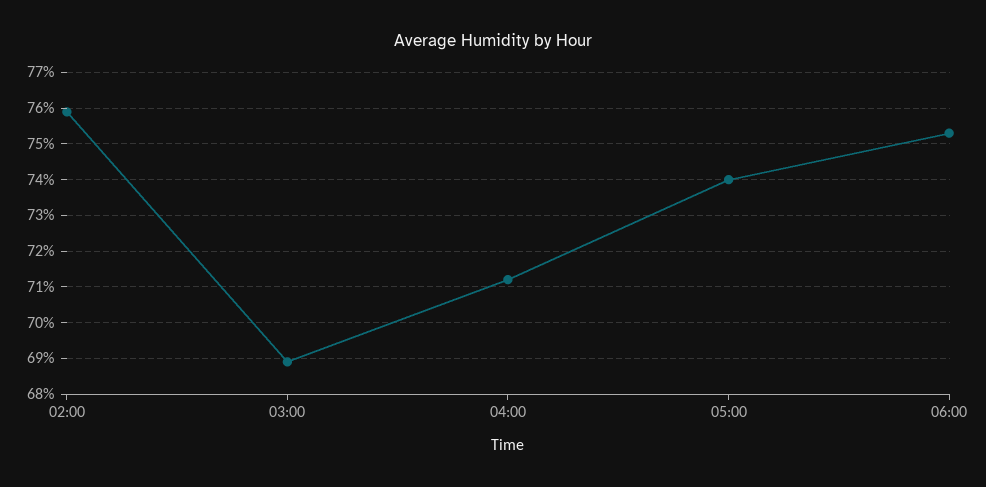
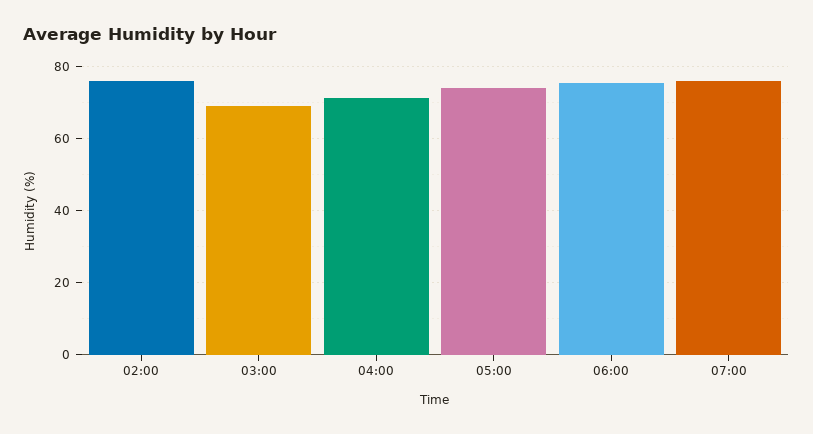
07:00: none -> 76

